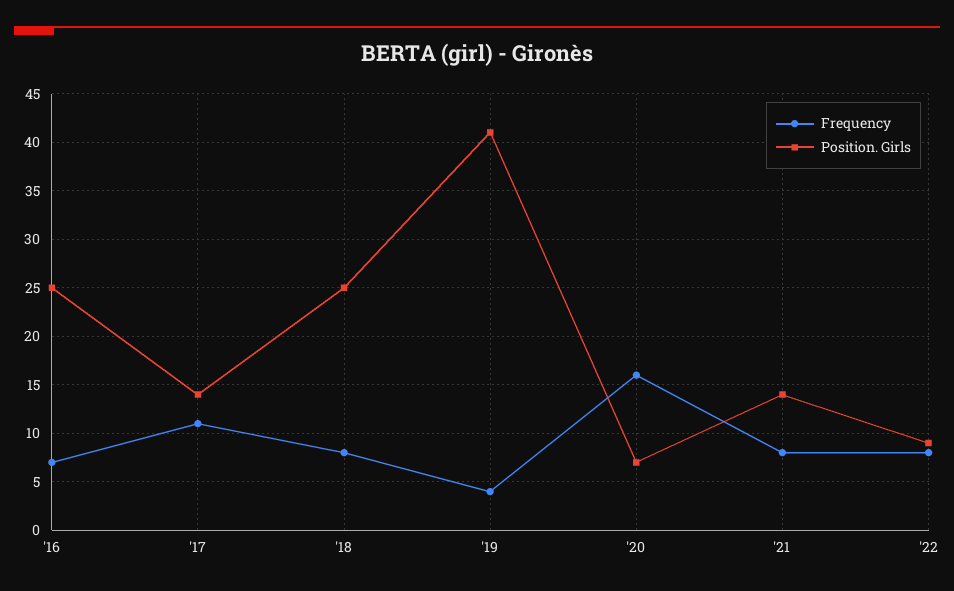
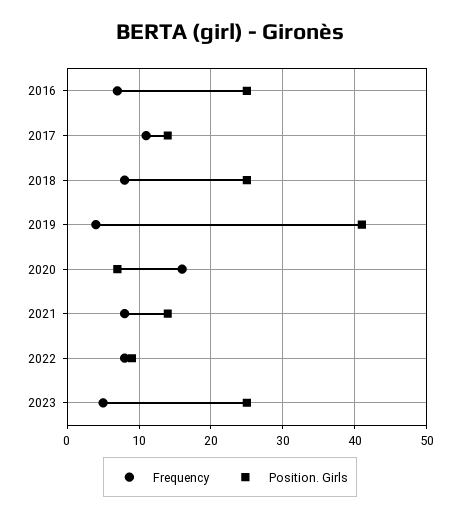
Frequency, 2023: none -> 5
Position. Girls, 2023: none -> 25

